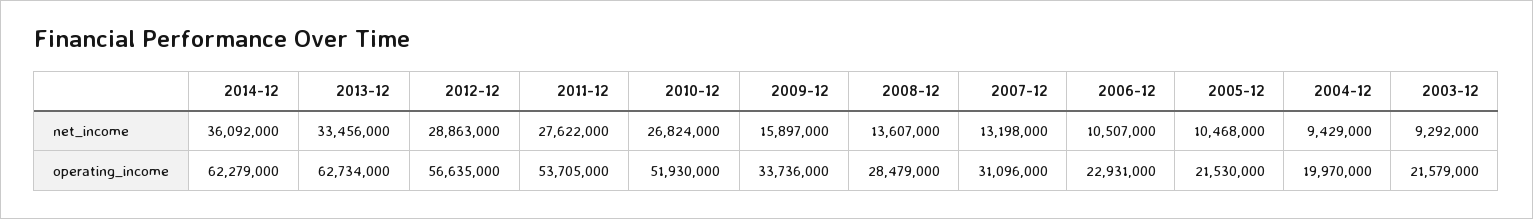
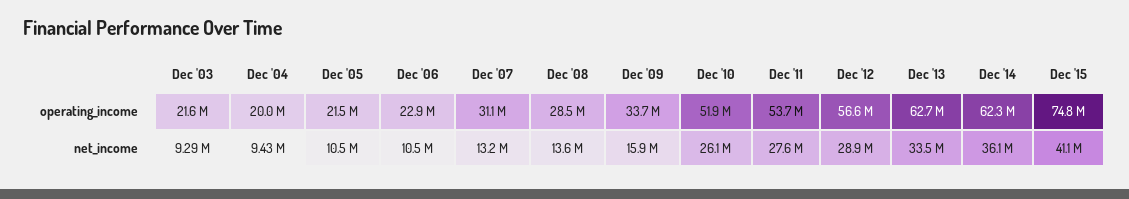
2010-12, net_income: 26824000 -> 26100000
Dec '15, operating_income: none -> 74800000
Dec '15, net_income: none -> 41100000

